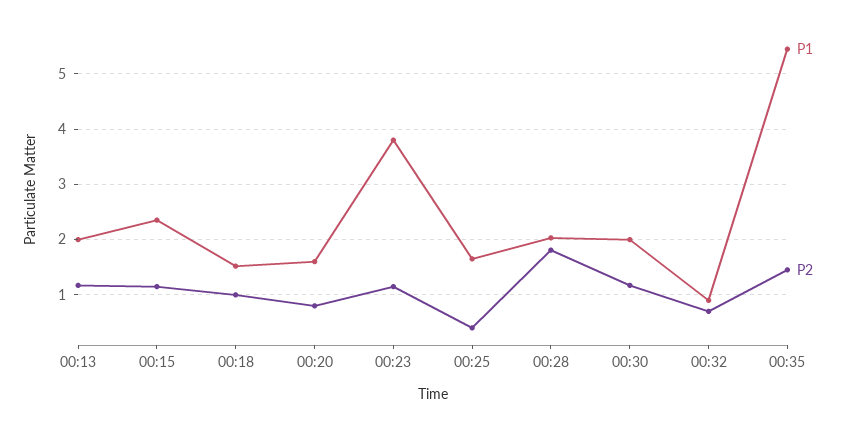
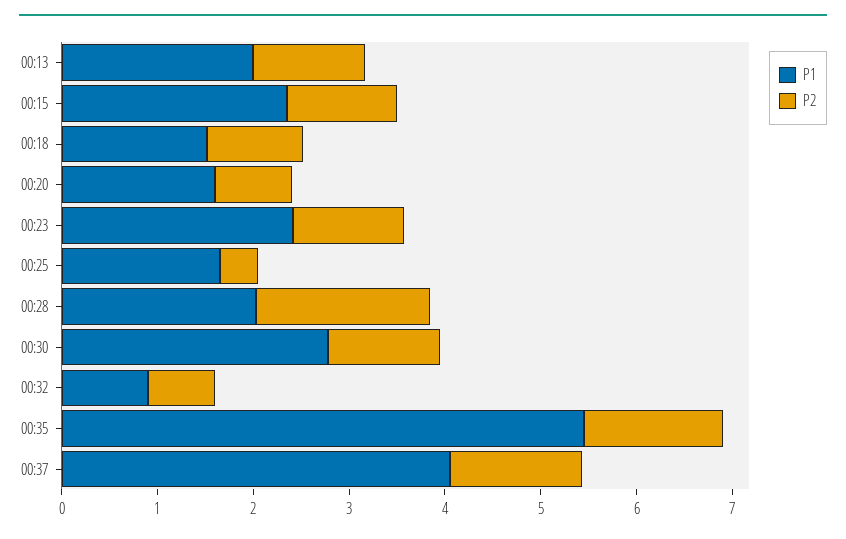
P1, 00:23: 3.8 -> 2.4
P1, 00:30: 2 -> 2.8
P1, 00:37: none -> 4
P2, 00:37: none -> 1.4

